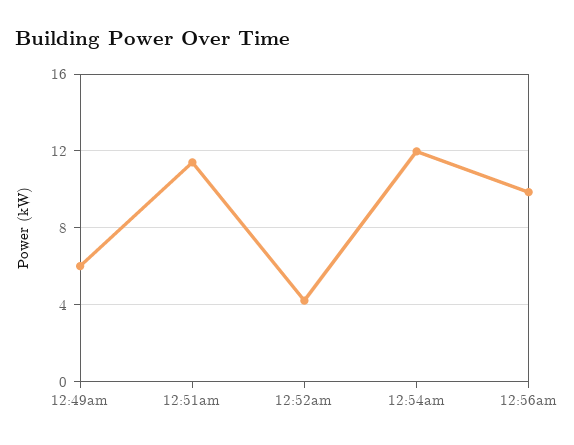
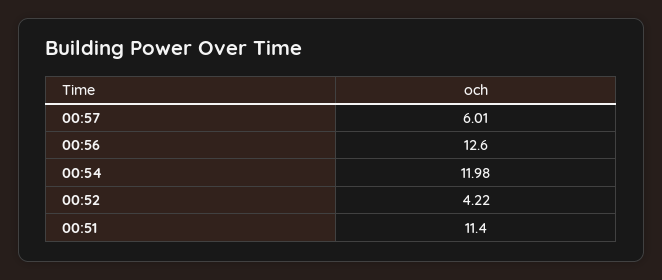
12:49am: 6 -> none
12:56am: 10 -> 12.6
00:57: none -> 6.01

